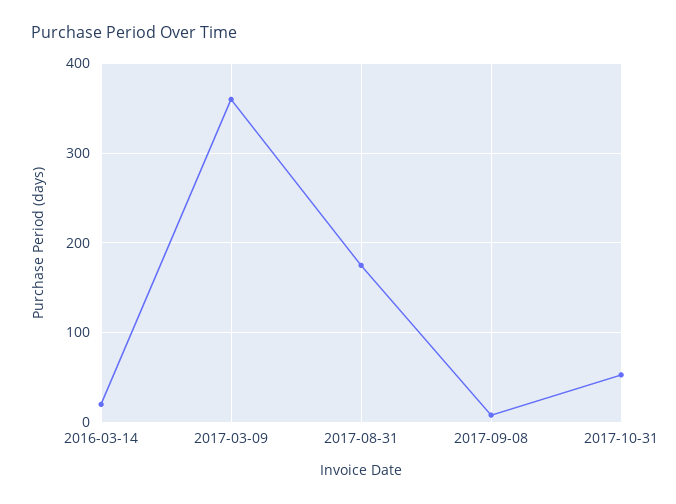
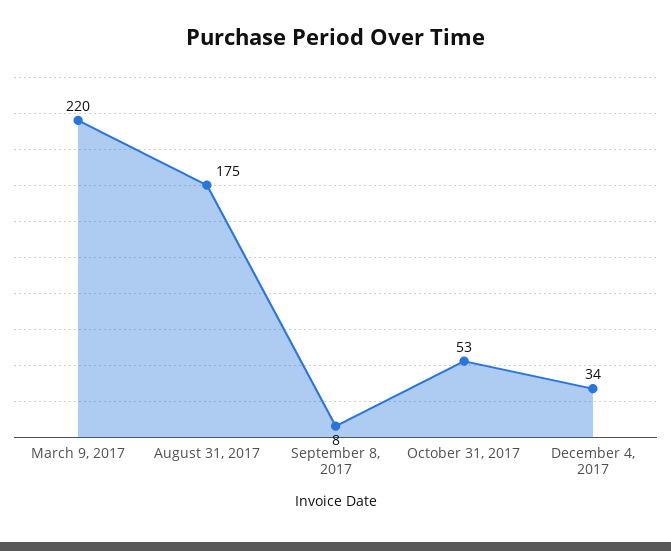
2016-03-14: 20 -> none
2017-03-09: 360 -> 220
December 4, 2017: none -> 34

